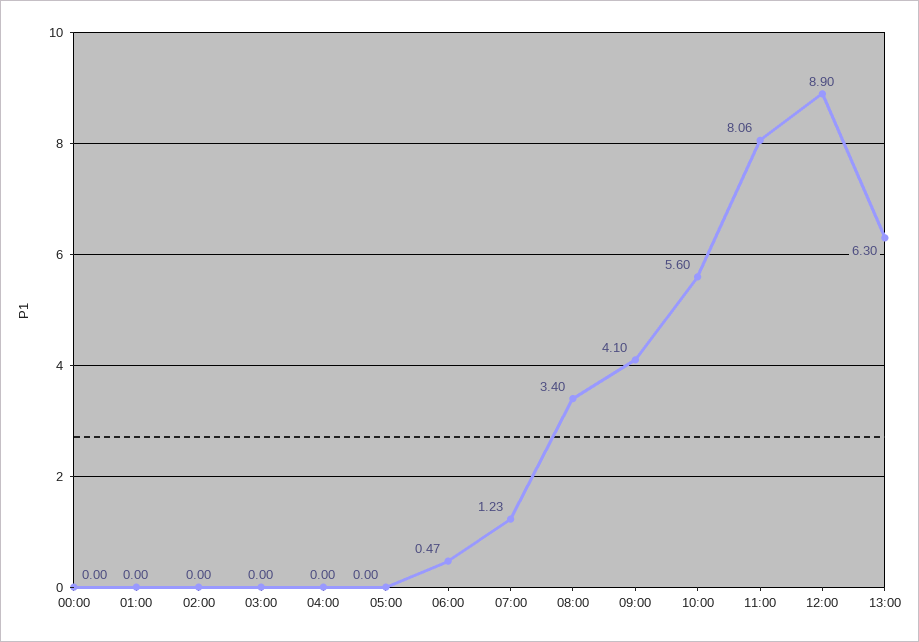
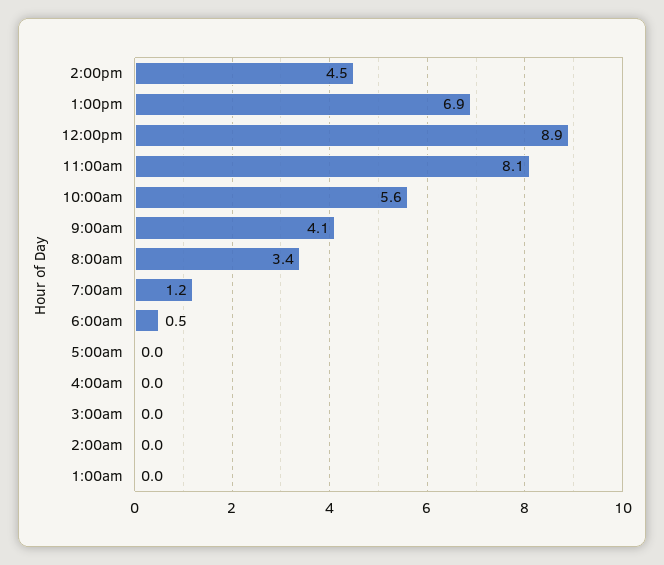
00:00: 0 -> none
13:00: 6.3 -> 6.9
2:00pm: none -> 4.5

